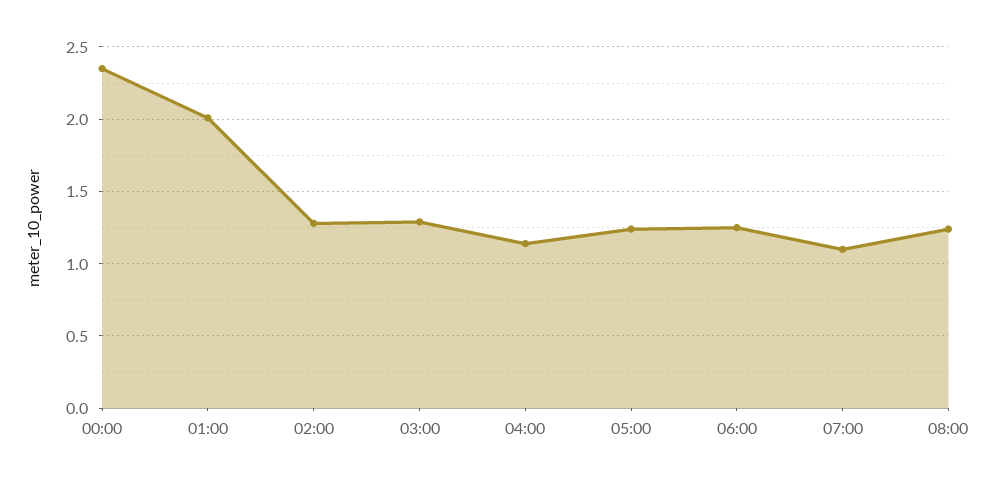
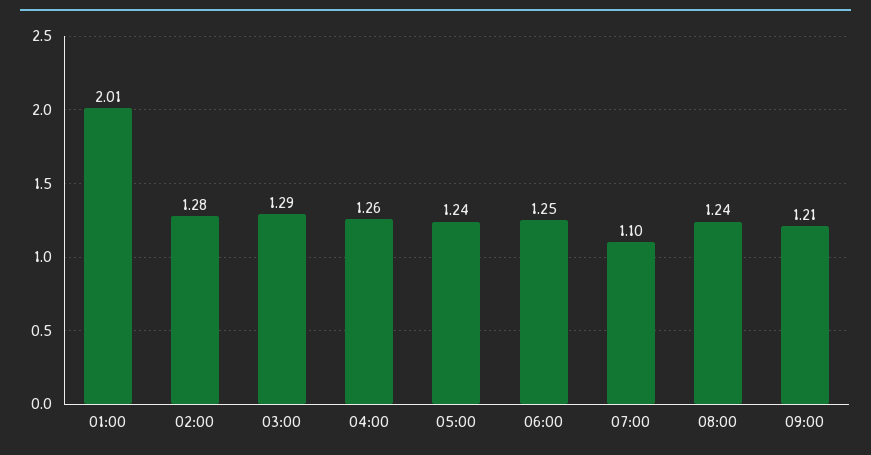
00:00: 2.35 -> none
04:00: 1.15 -> 1.26
09:00: none -> 1.21

